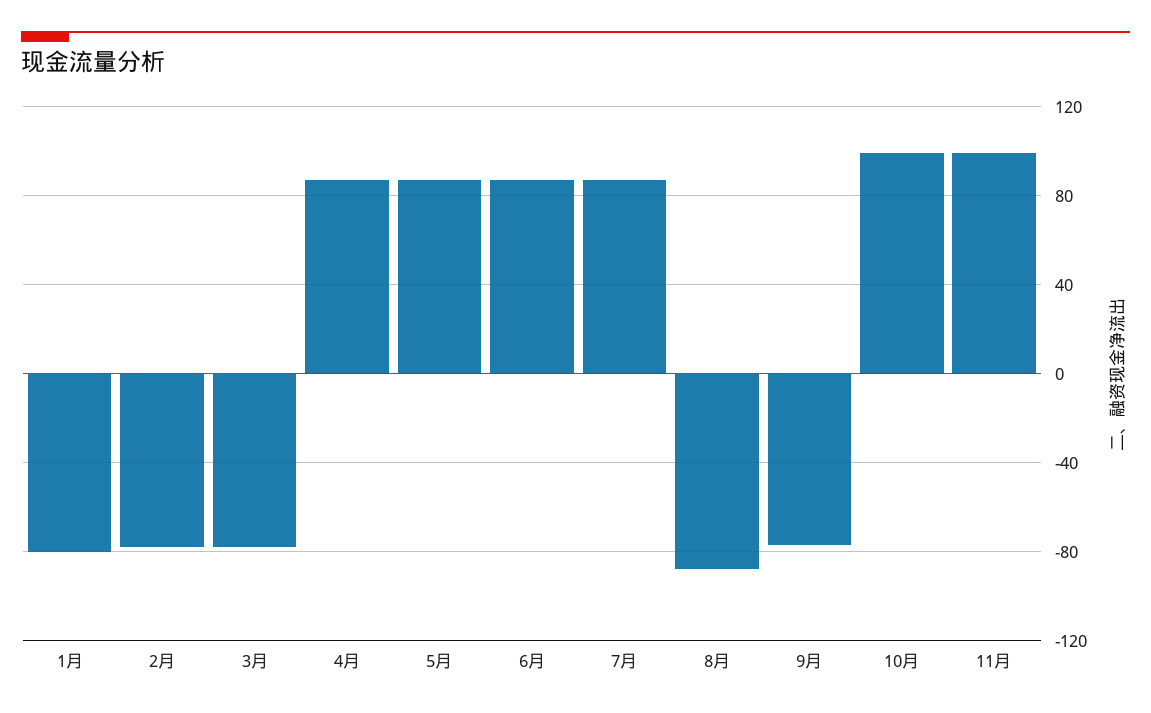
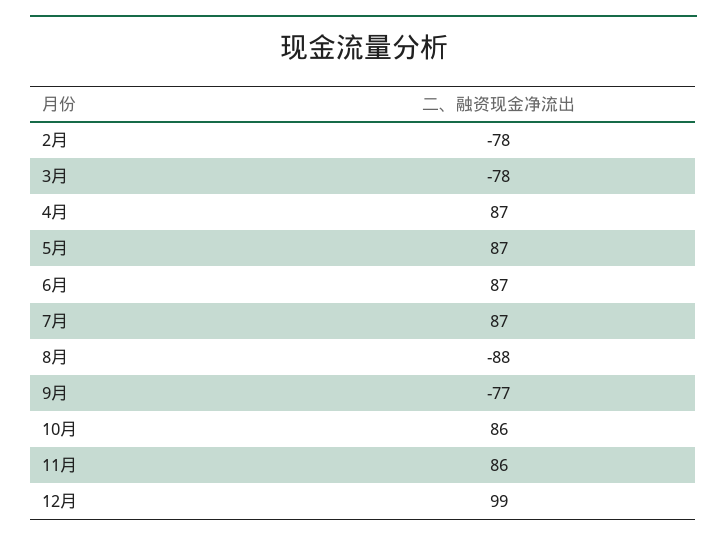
1月: -80 -> none
10月: 100 -> 86
11月: 100 -> 86
12月: none -> 99

